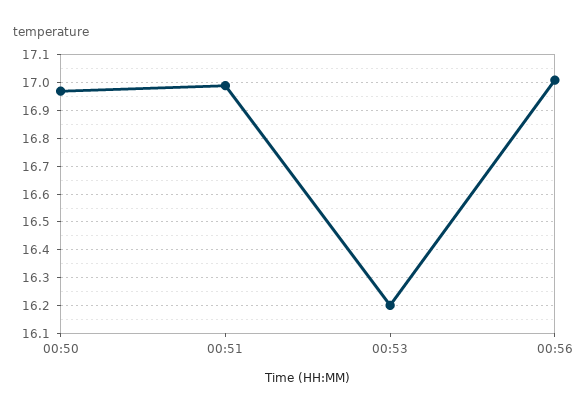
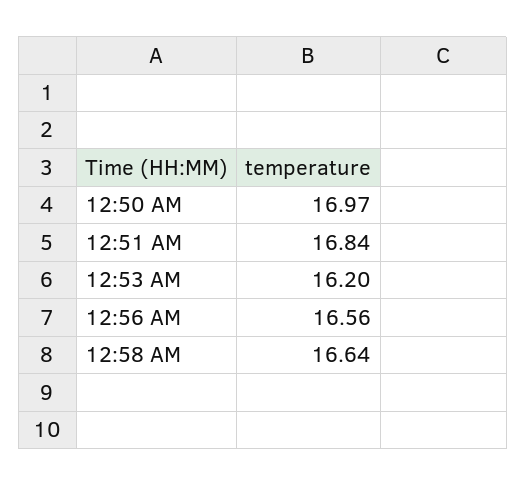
00:51: 17 -> 16.84
00:56: 17 -> 16.56
12:58 AM: none -> 16.64

